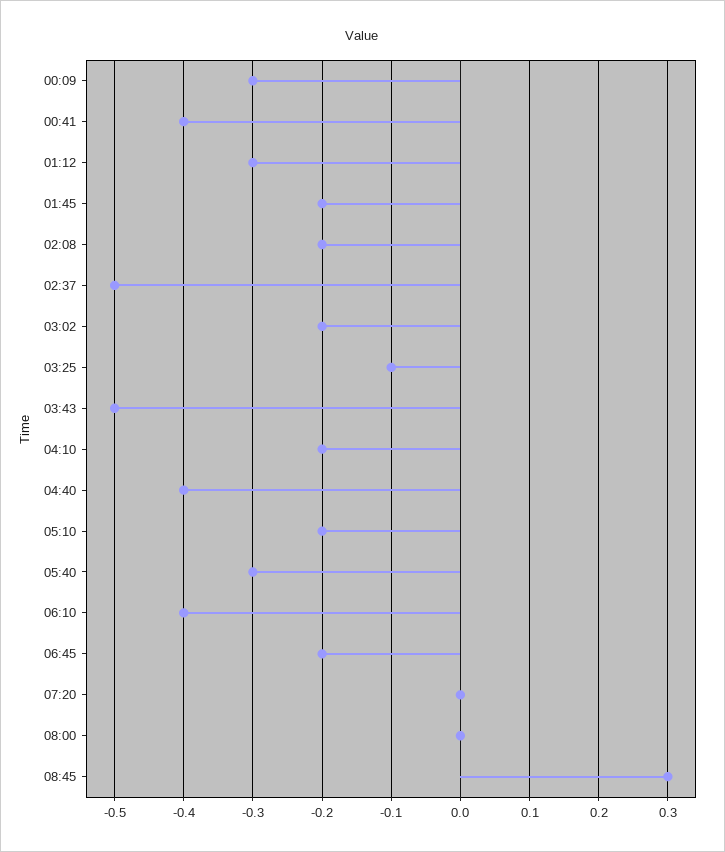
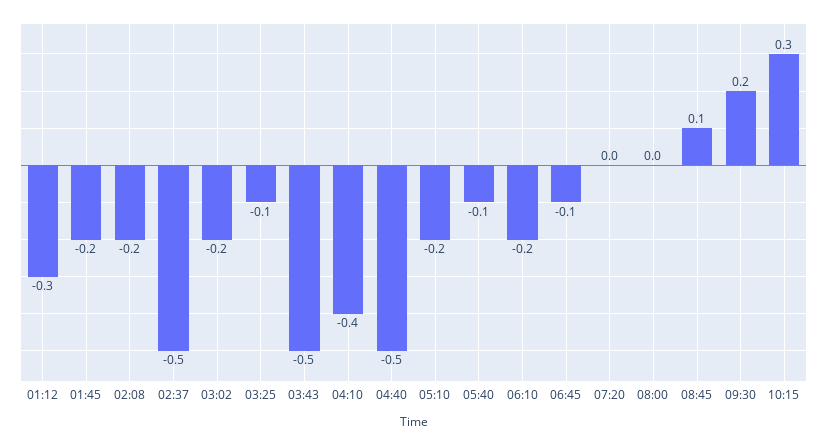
00:09: -0.3 -> none
00:41: -0.4 -> none
04:10: -0.2 -> -0.4
04:40: -0.4 -> -0.5
05:40: -0.3 -> -0.1
06:10: -0.4 -> -0.2
06:45: -0.2 -> -0.1
08:45: 0.3 -> 0.1
09:30: none -> 0.2
10:15: none -> 0.3

